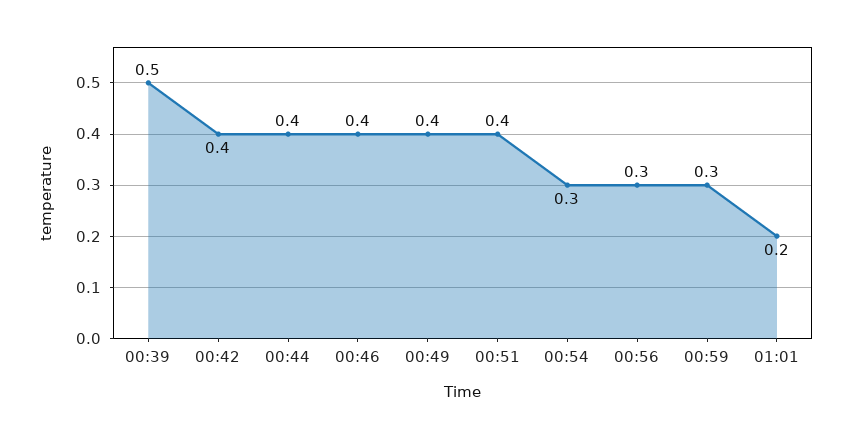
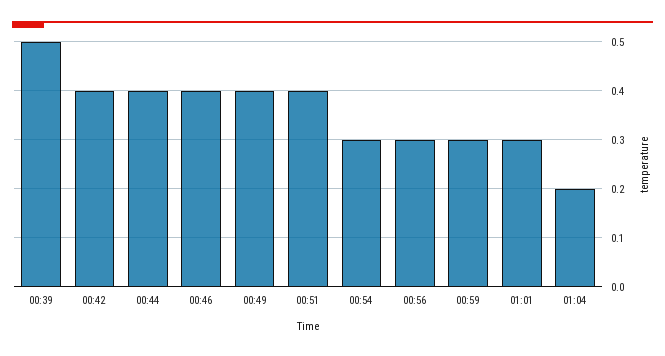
01:01: 0.2 -> 0.3
01:04: none -> 0.2

